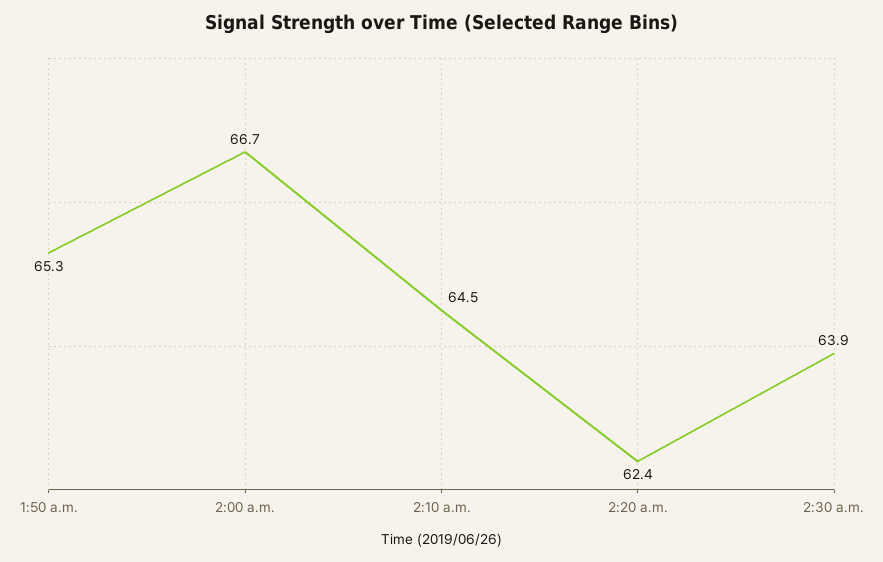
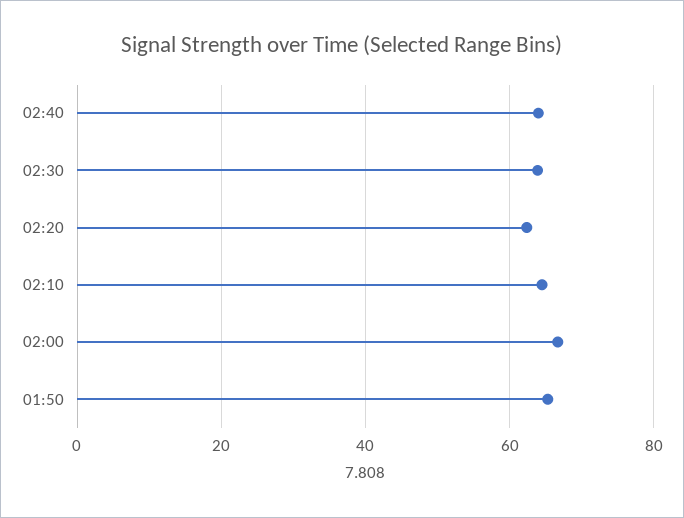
02:40: none -> 64

